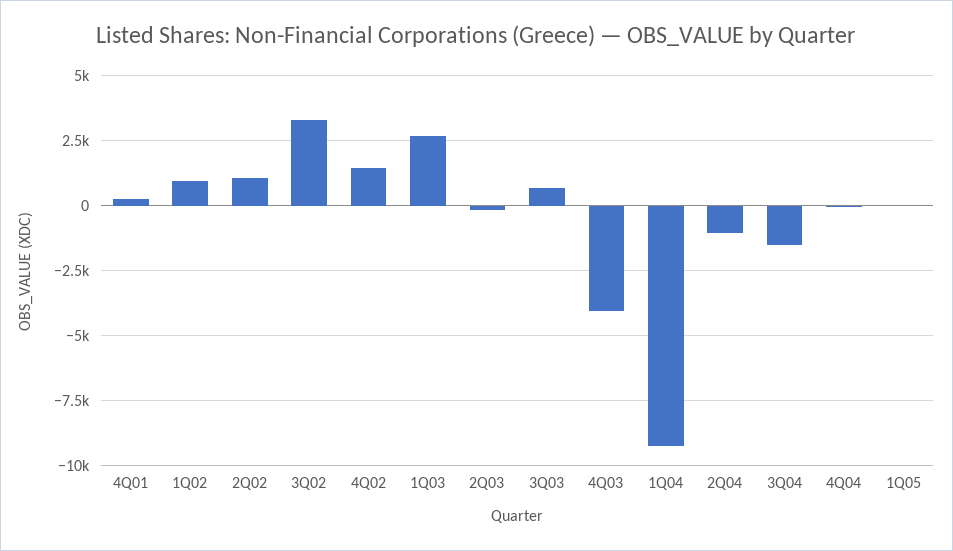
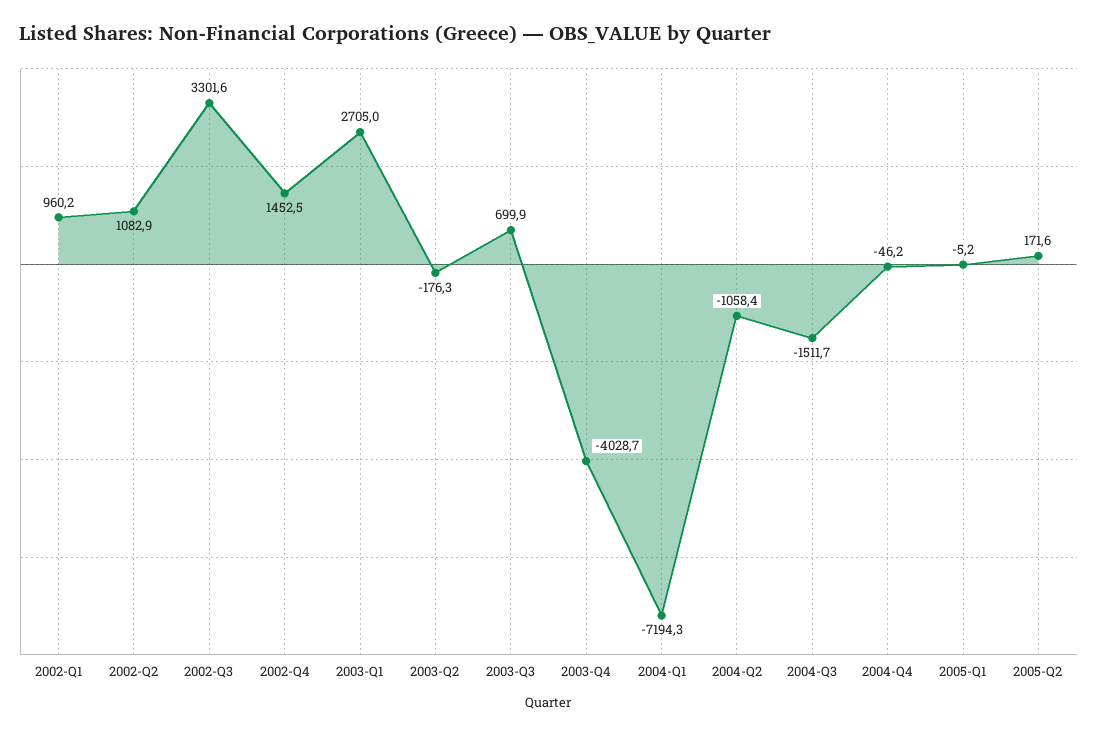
4Q01: 250 -> none
1Q04: -9250 -> -7194.3
2005-Q2: none -> 171.6

